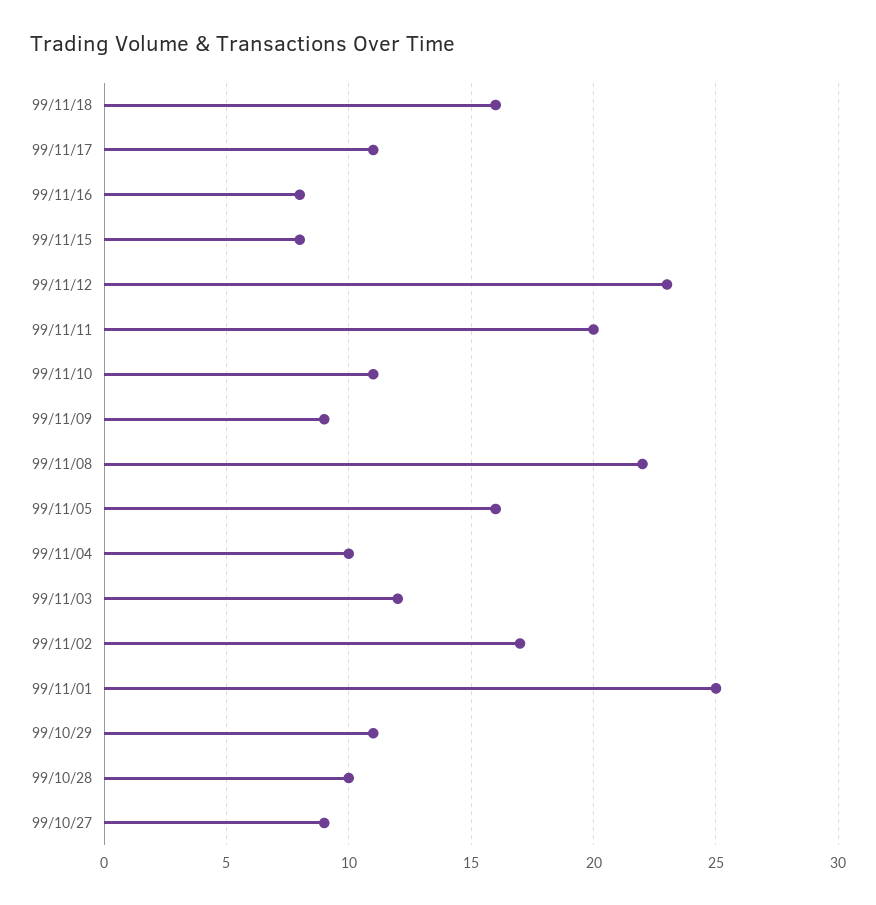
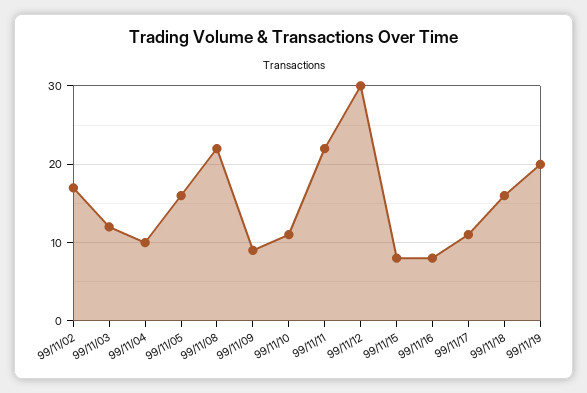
99/11/12: 23 -> 30
99/11/11: 20 -> 22
99/11/01: 25 -> none
99/10/29: 11 -> none
99/10/28: 10 -> none
99/10/27: 9 -> none
99/11/19: none -> 20

